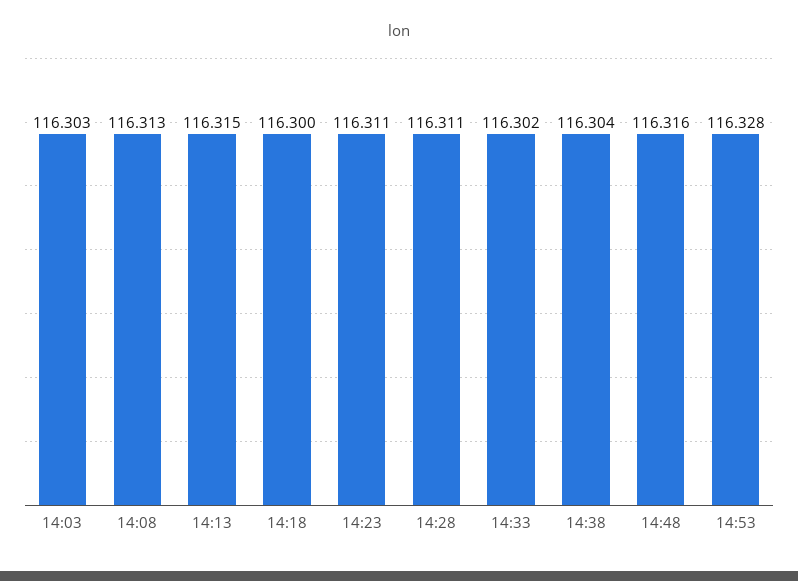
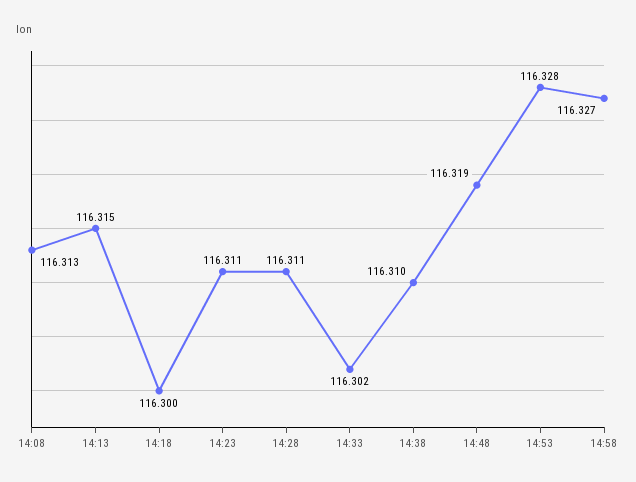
14:03: 116.303 -> none
14:38: 116.304 -> 116.31
14:48: 116.316 -> 116.319
14:58: none -> 116.327

